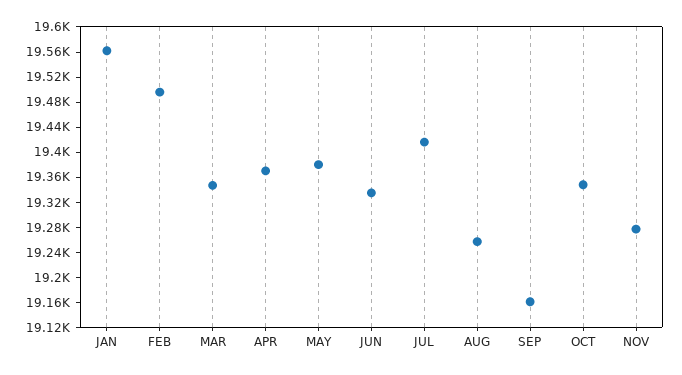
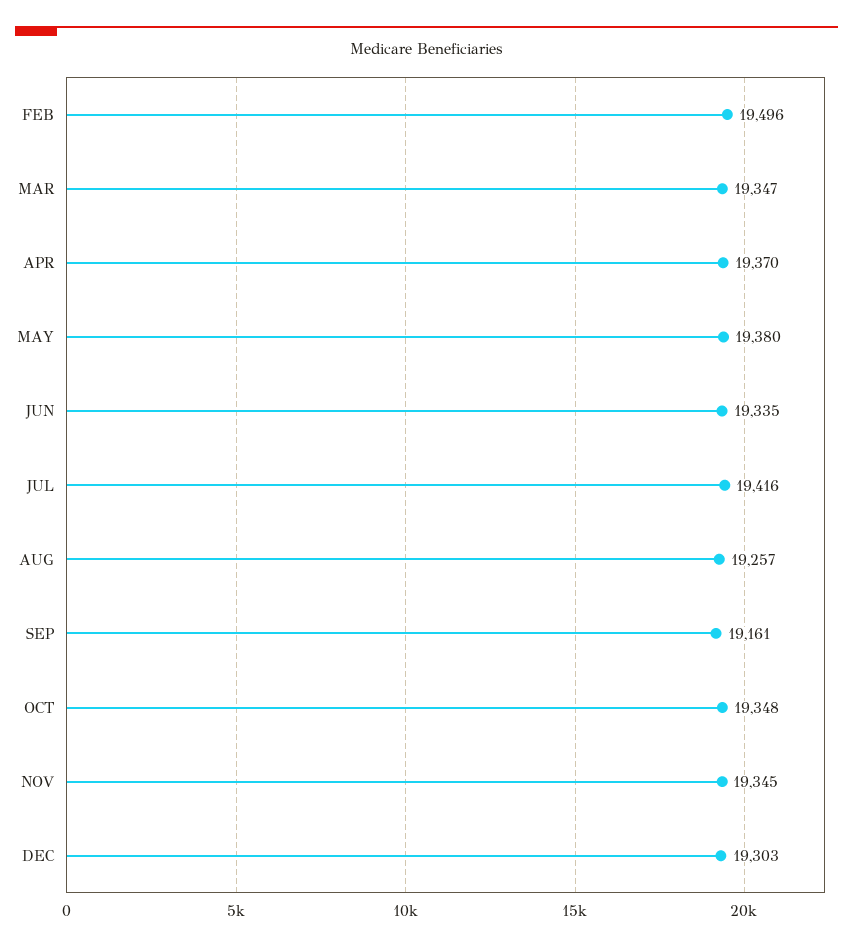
JAN: 19560 -> none
NOV: 19280 -> 19345
DEC: none -> 19303

